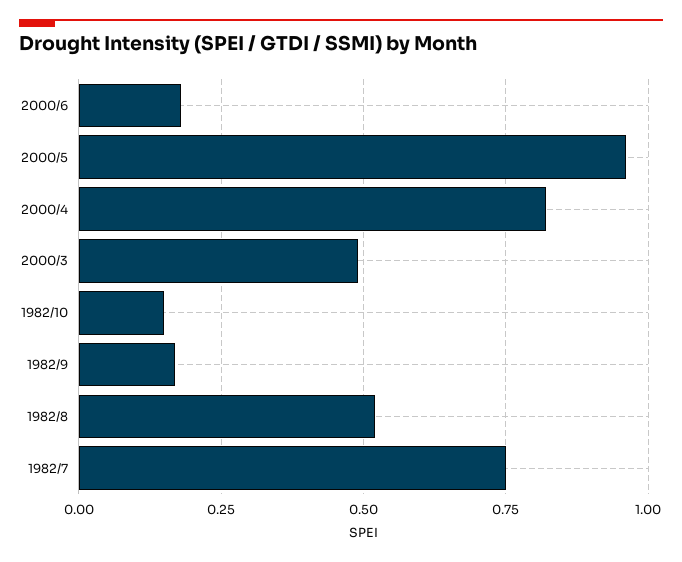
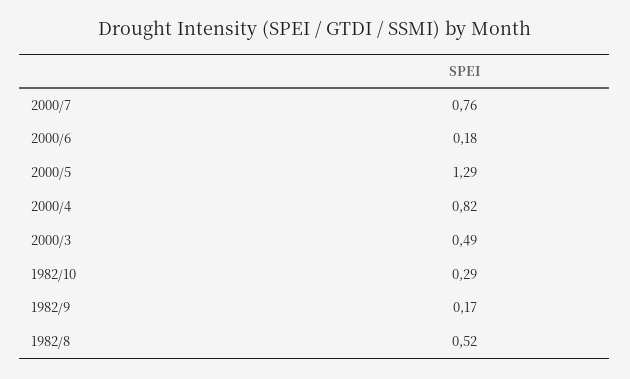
2000/5: 0.95 -> 1.29
1982/10: 0.15 -> 0.29
1982/7: 0.75 -> none
2000/7: none -> 0.76

